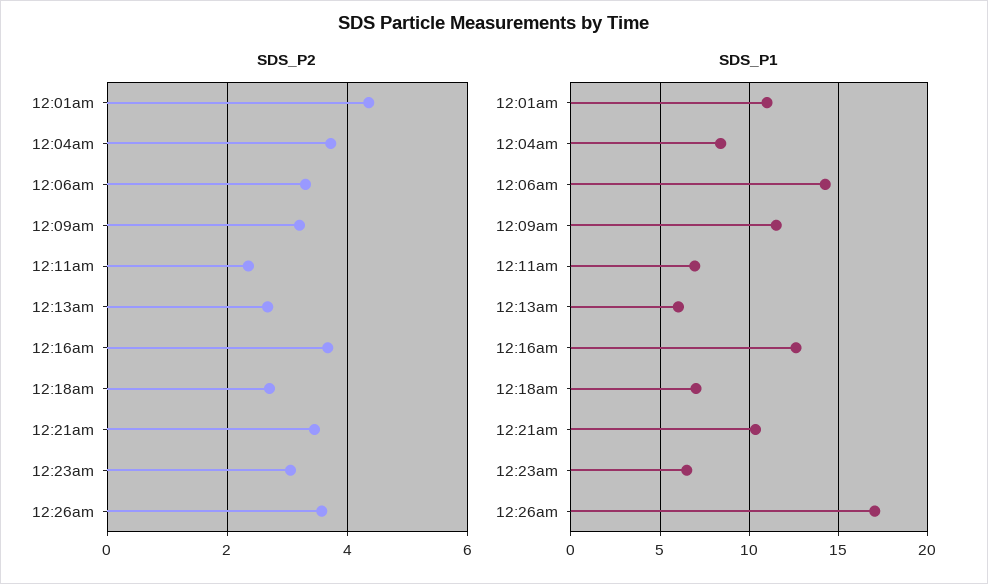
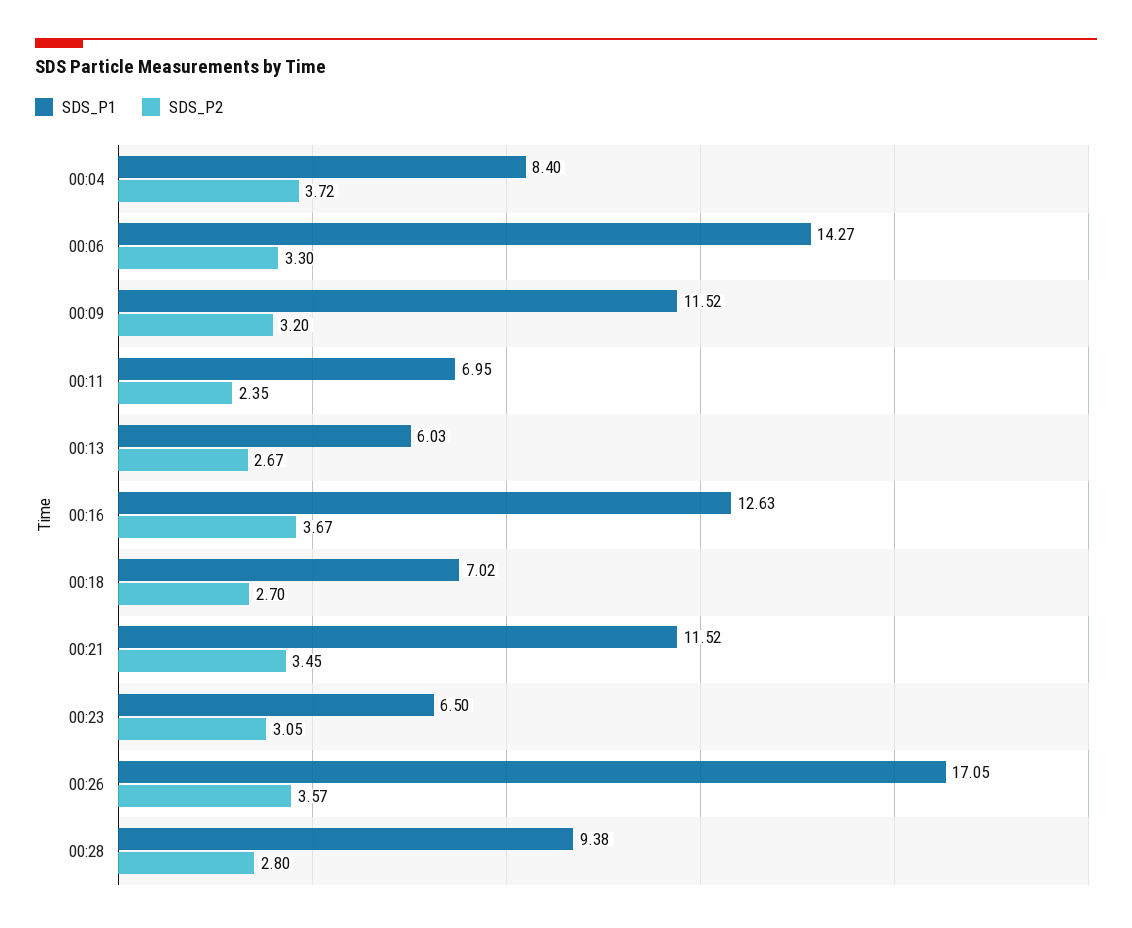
SDS_P2, 12:01am: 4.4 -> none
SDS_P1, 12:01am: 11 -> none
SDS_P1, 12:21am: 10.5 -> 11.52
SDS_P1, 00:28: none -> 9.38
SDS_P2, 00:28: none -> 2.8

